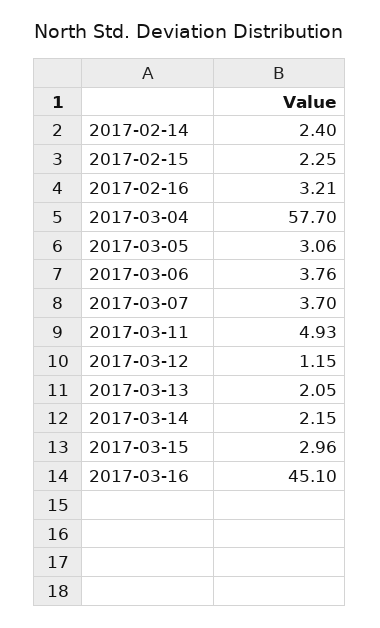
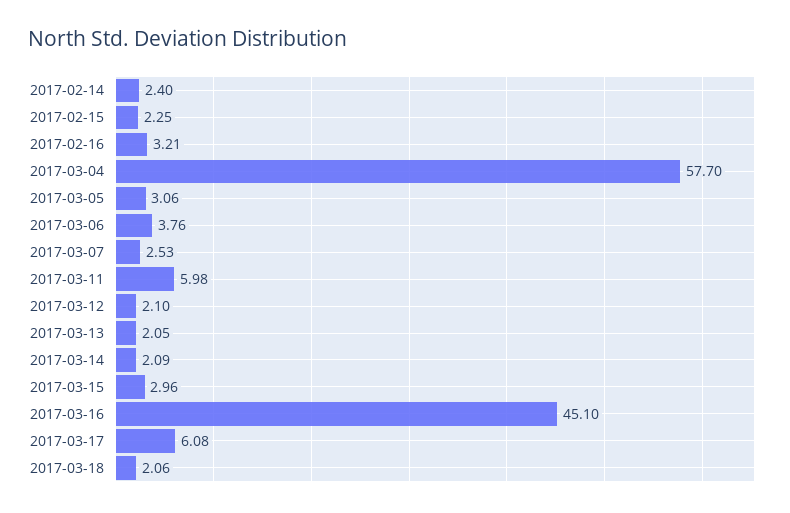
2017-03-07: 3.7 -> 2.53
2017-03-11: 4.93 -> 5.98
2017-03-12: 1.15 -> 2.1
2017-03-14: 2.15 -> 2.09
2017-03-17: none -> 6.08
2017-03-18: none -> 2.06

